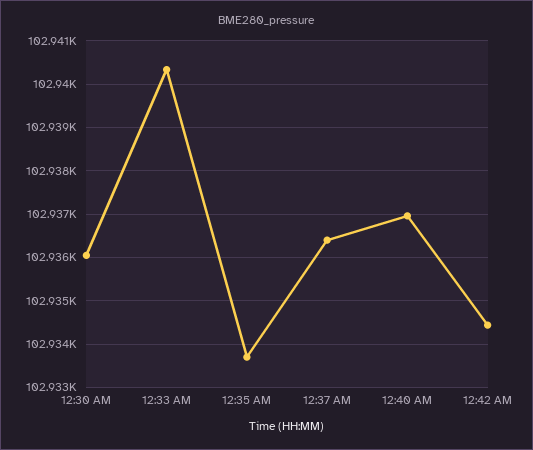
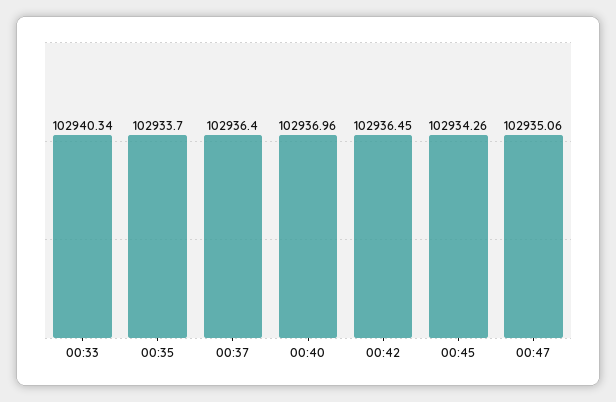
12:30 AM: 102936 -> none
12:42 AM: 102934.4 -> 102936.45
00:45: none -> 102934.26
00:47: none -> 102935.06

